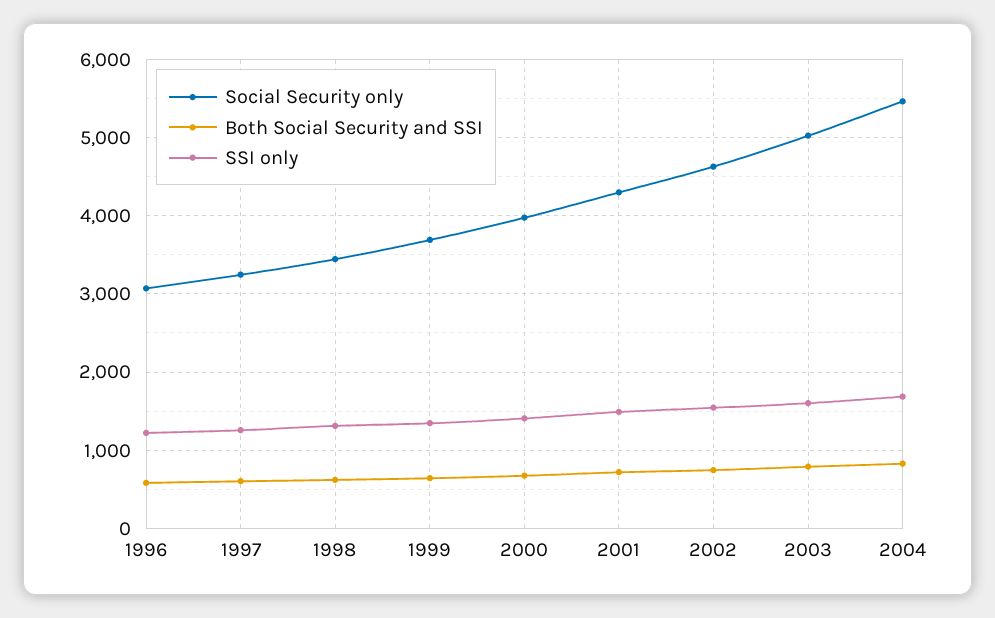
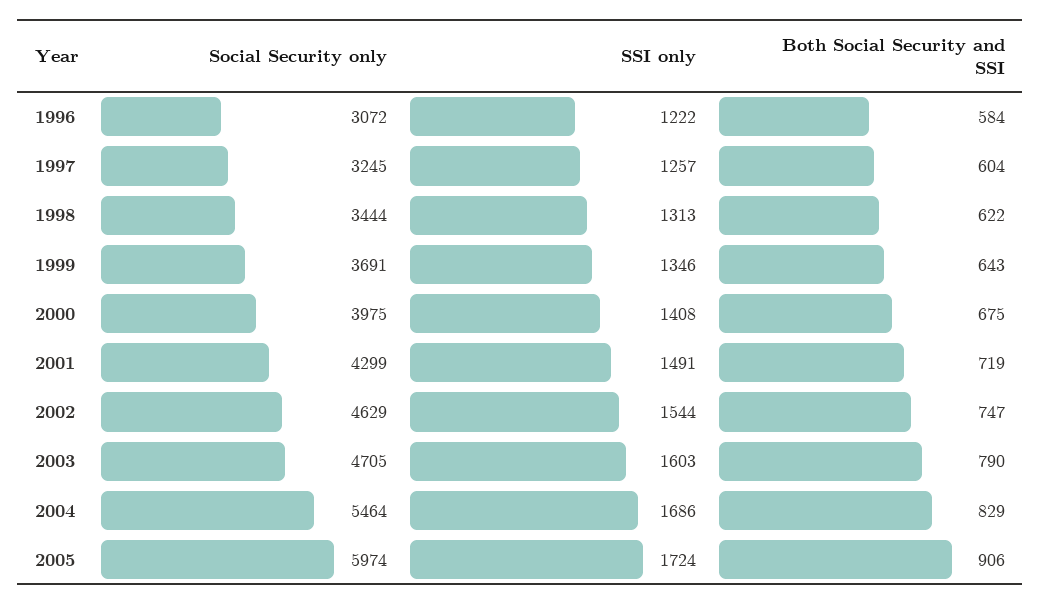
Social Security only, 2003: 5000 -> 4705
Social Security only, 2005: none -> 5974
SSI only, 2005: none -> 1724
Both Social Security and SSI, 2005: none -> 906

